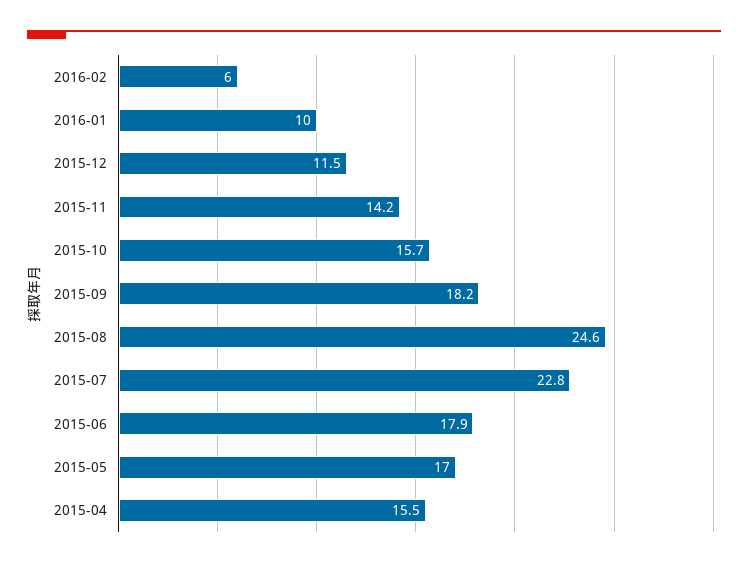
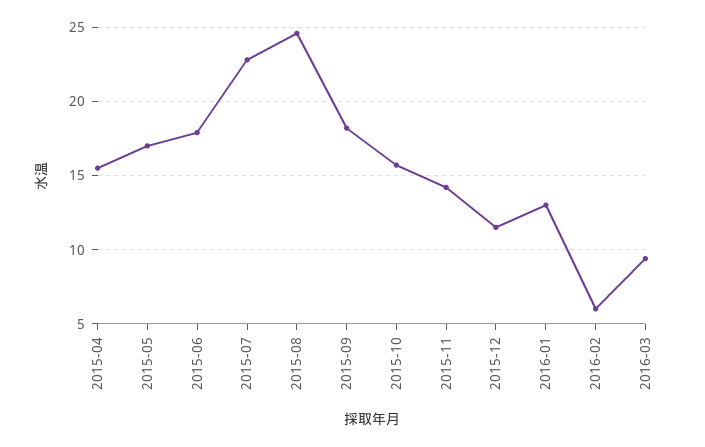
2016-01: 10 -> 13
2016-03: none -> 9.5

